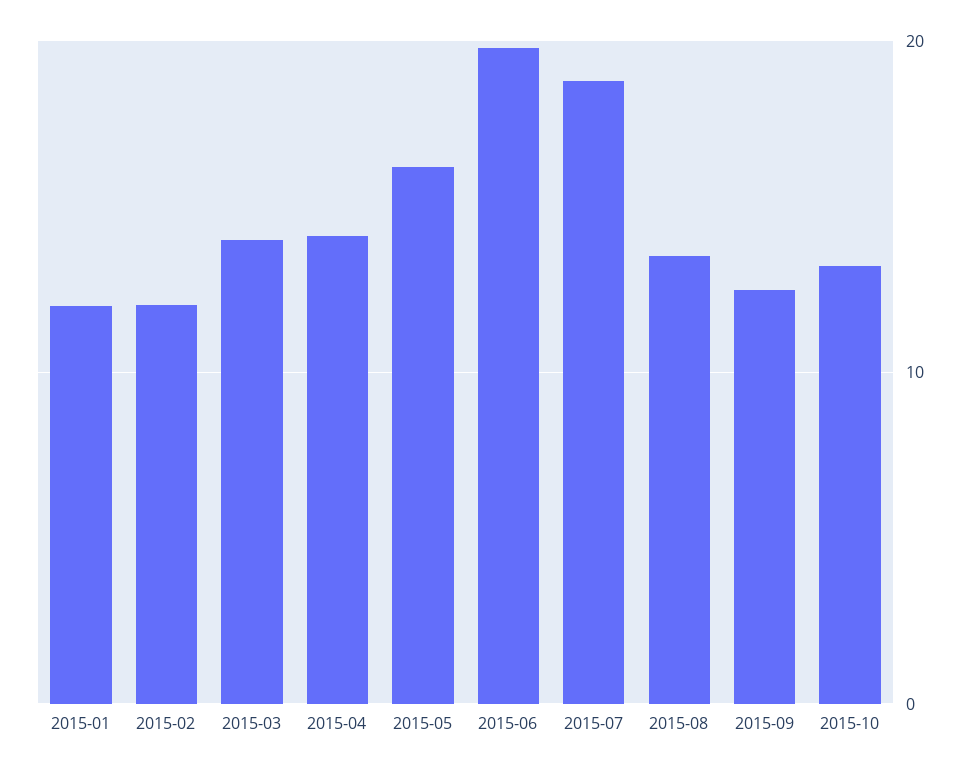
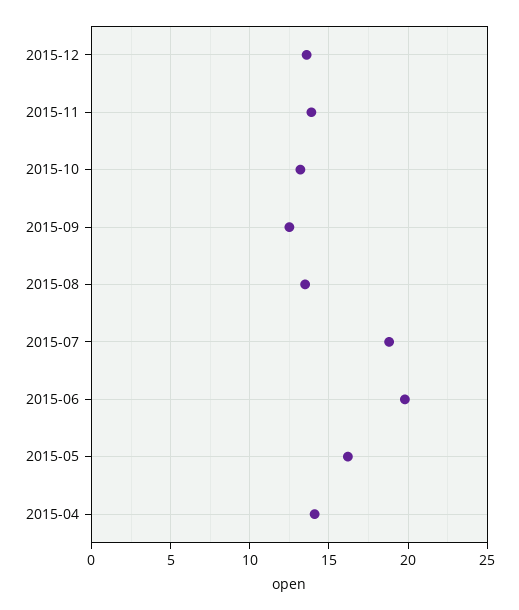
2015-01: 12 -> none
2015-02: 12 -> none
2015-03: 14 -> none
2015-12: none -> 13.5
2015-11: none -> 14

